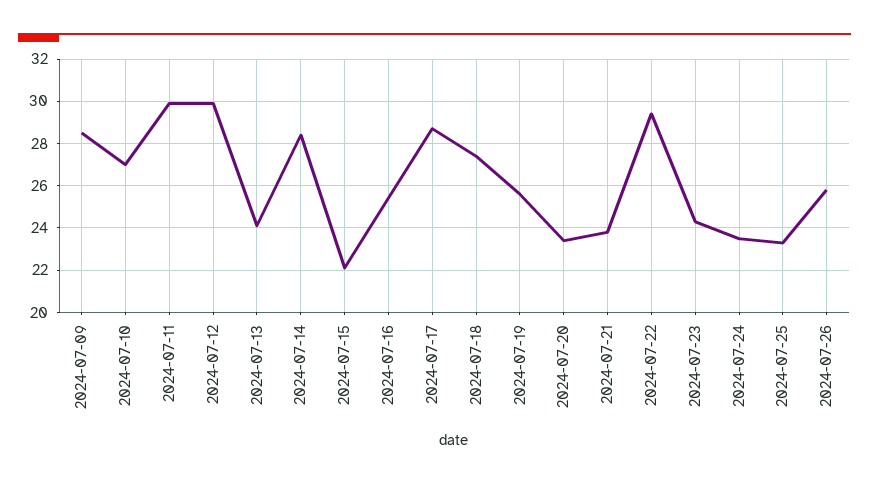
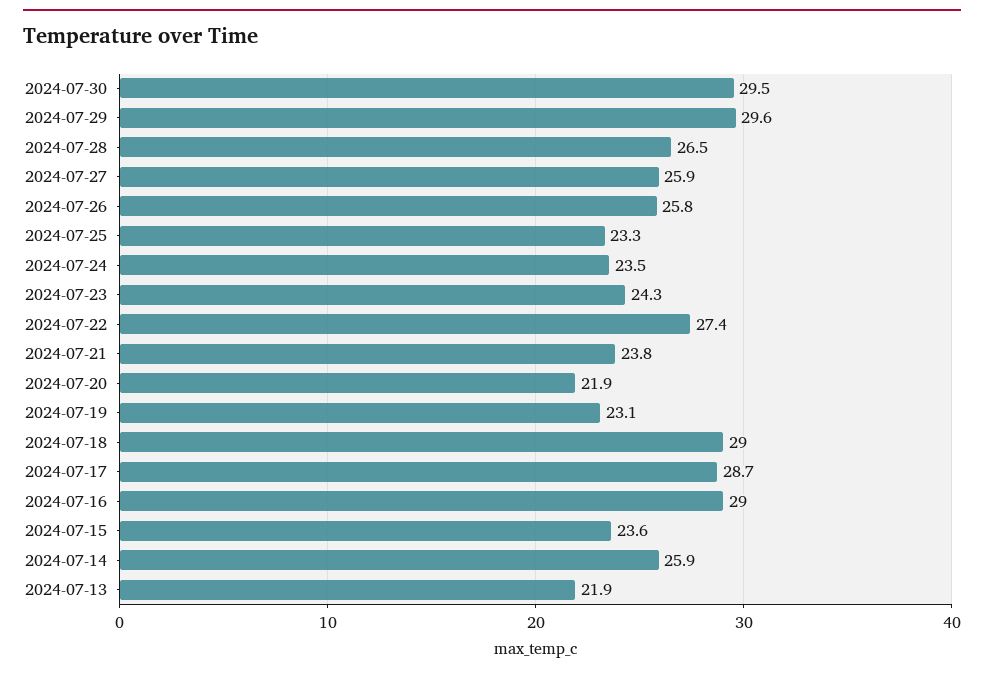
2024-07-09: 28.5 -> none
2024-07-10: 27 -> none
2024-07-11: 30 -> none
2024-07-12: 30 -> none
2024-07-13: 24 -> 21.9
2024-07-14: 28.5 -> 25.9
2024-07-15: 22 -> 23.6
2024-07-16: 25.5 -> 29
2024-07-18: 27.5 -> 29
2024-07-19: 25.5 -> 23.1
2024-07-20: 23.5 -> 21.9
2024-07-22: 29.5 -> 27.4
2024-07-30: none -> 29.5
2024-07-29: none -> 29.6
2024-07-28: none -> 26.5
2024-07-27: none -> 25.9

